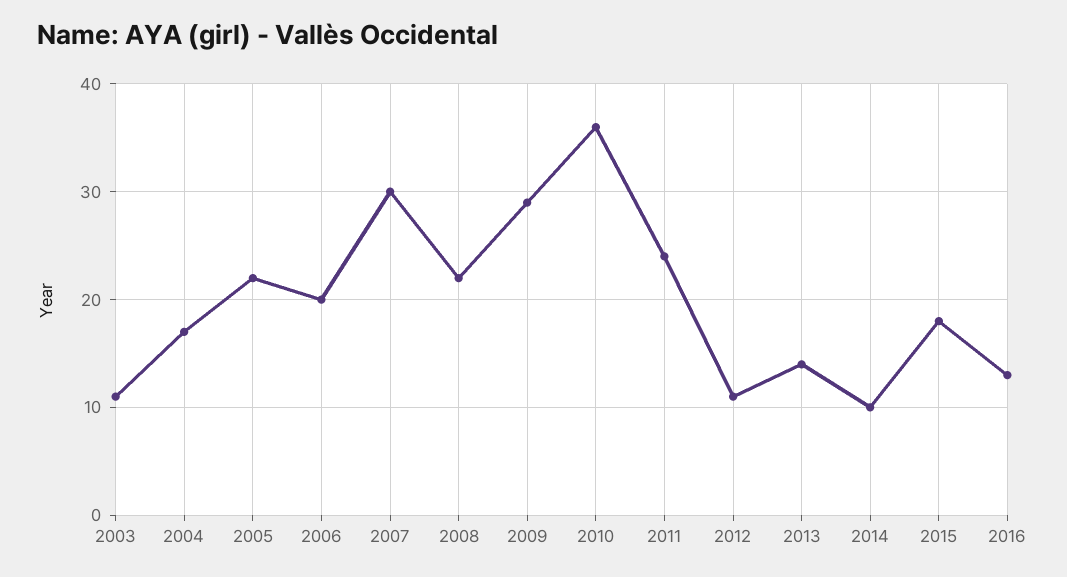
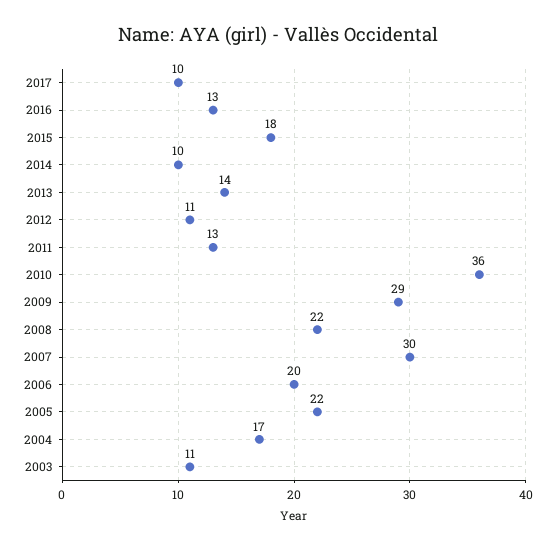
2011: 24 -> 13
2017: none -> 10

